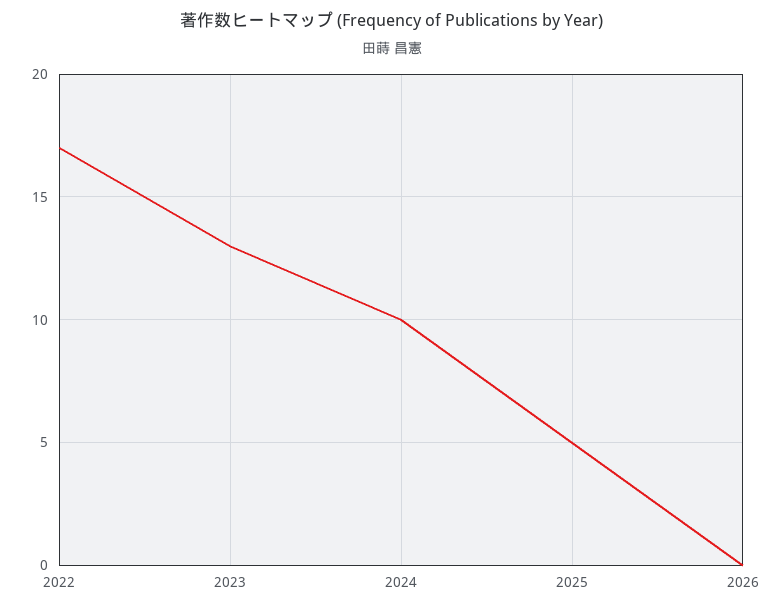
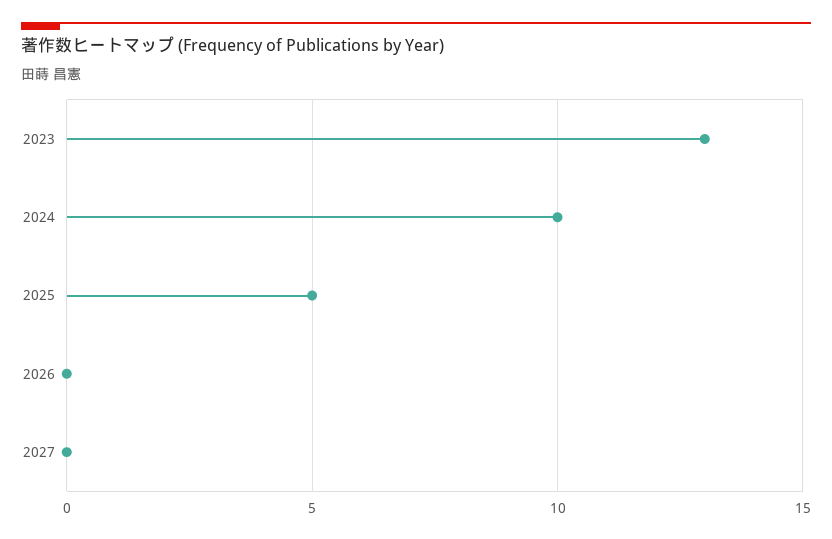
2022: 17 -> none
2027: none -> 0

